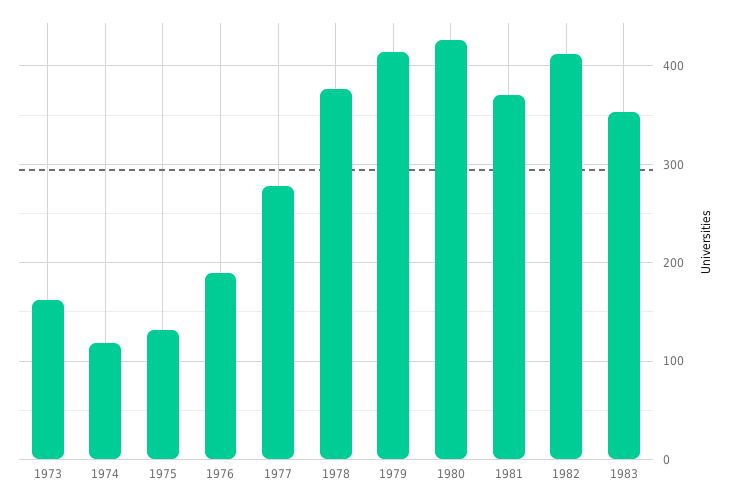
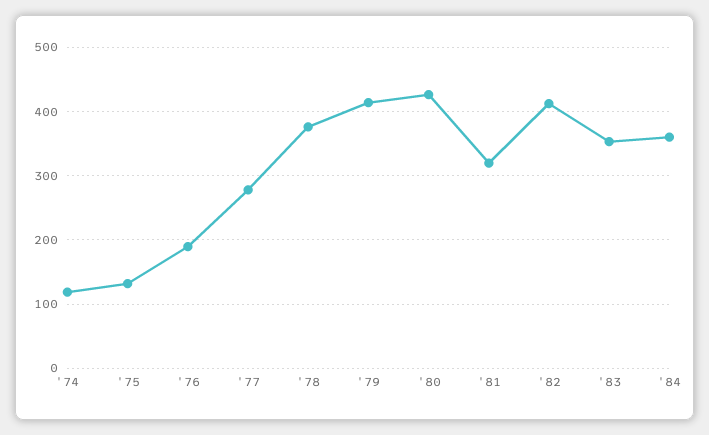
1973: 160 -> none
1981: 370 -> 320
'84: none -> 360

